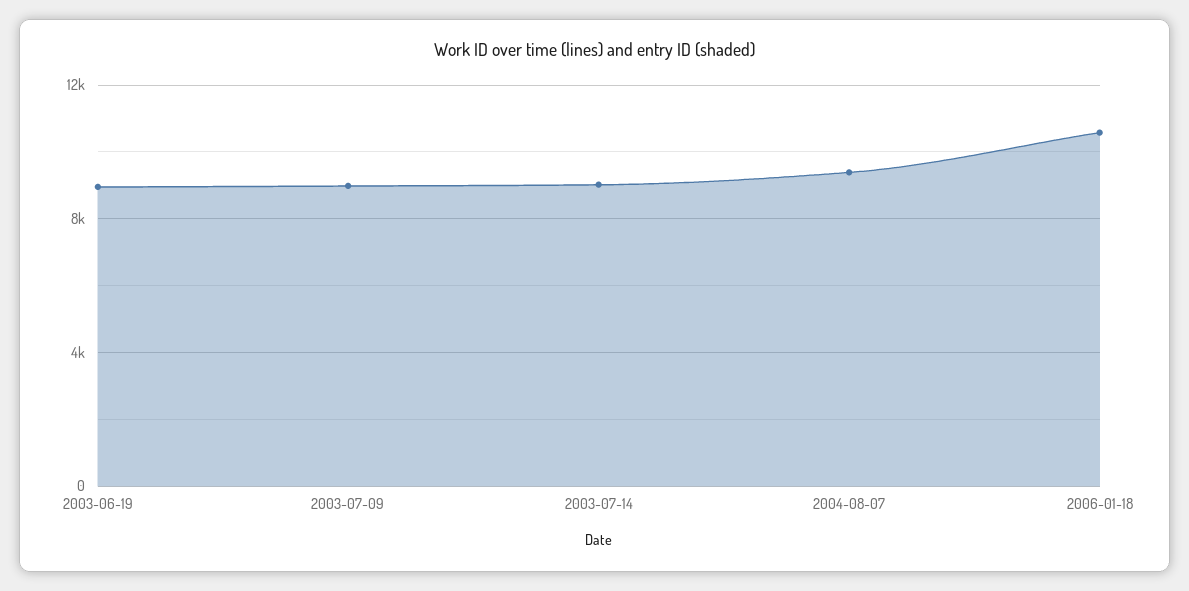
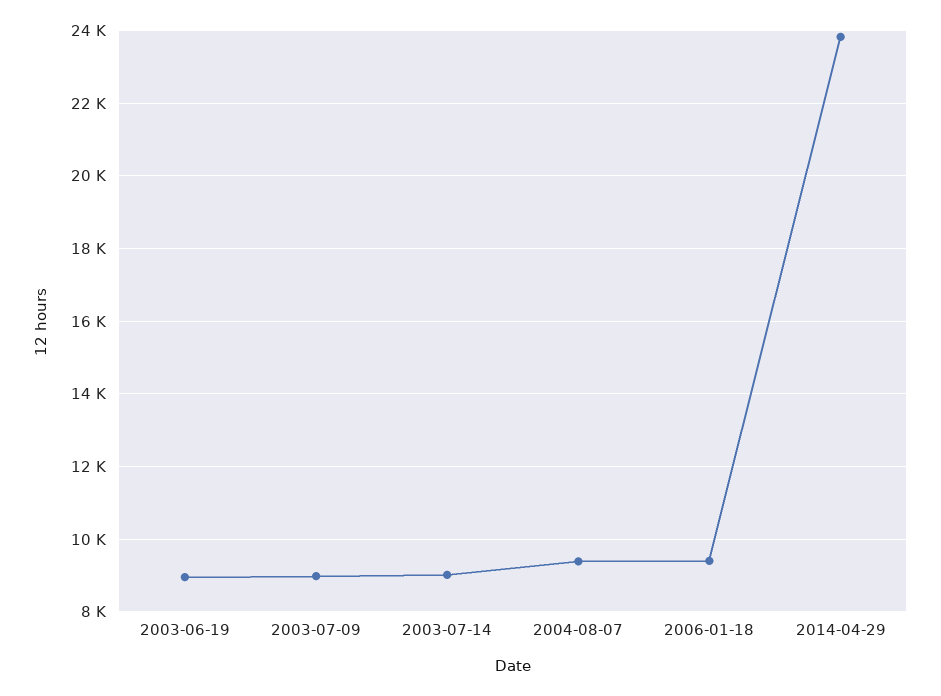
2006-01-18: 10500 -> 9400
2014-04-29: none -> 23800

